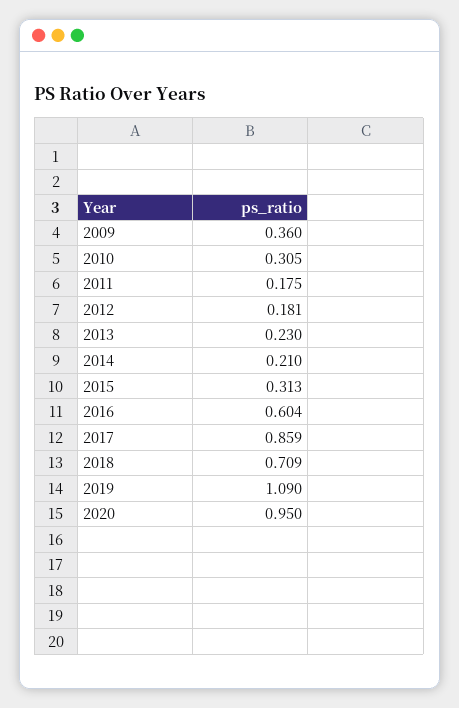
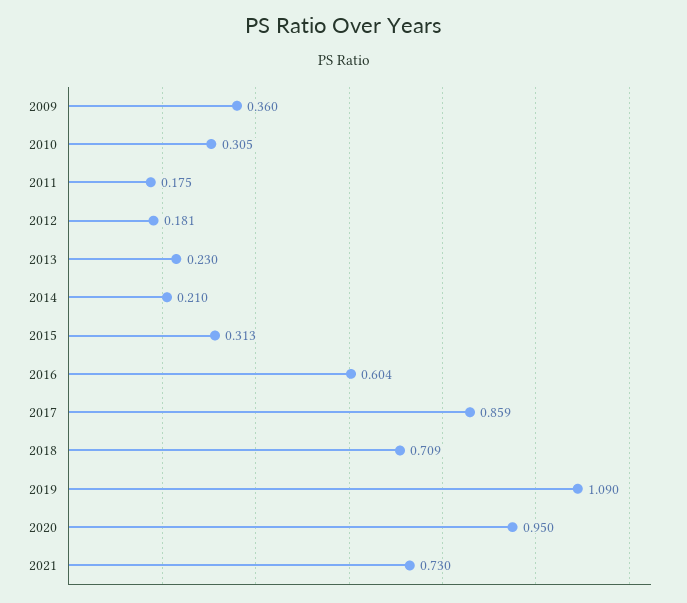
2021: none -> 0.73

